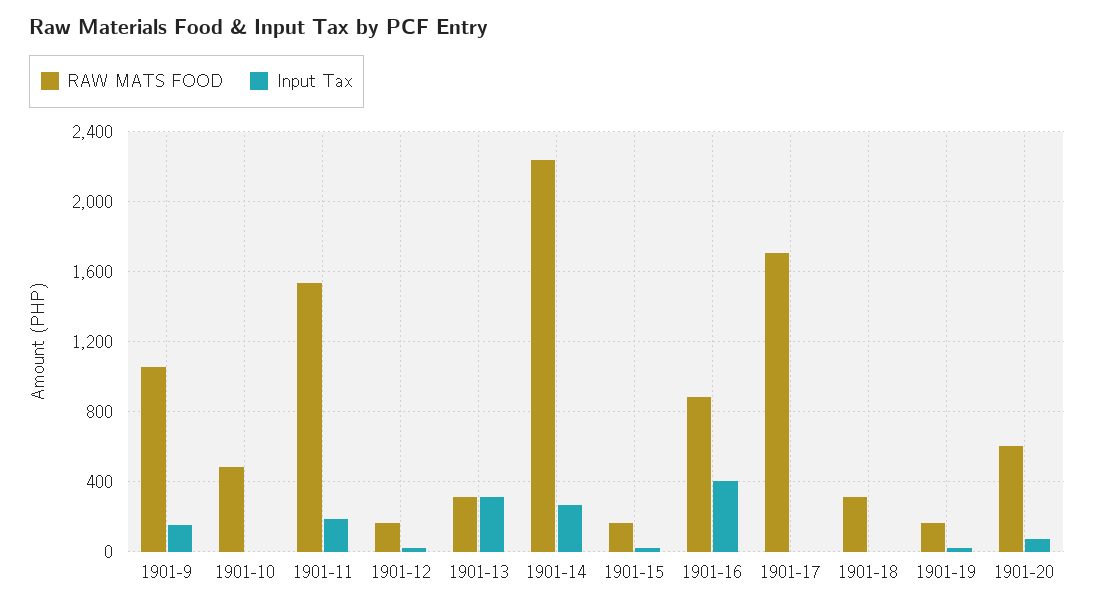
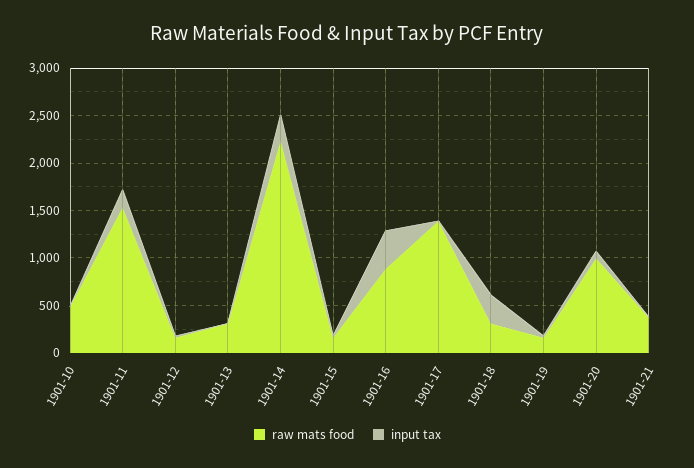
RAW MATS FOOD, 1901-9: 1050 -> none
Input Tax, 1901-9: 150 -> none
Input Tax, 1901-13: 300 -> 0
RAW MATS FOOD, 1901-17: 1700 -> 1400
Input Tax, 1901-18: 0 -> 300
RAW MATS FOOD, 1901-20: 600 -> 1000
RAW MATS FOOD, 1901-21: none -> 400
Input Tax, 1901-21: none -> 0

